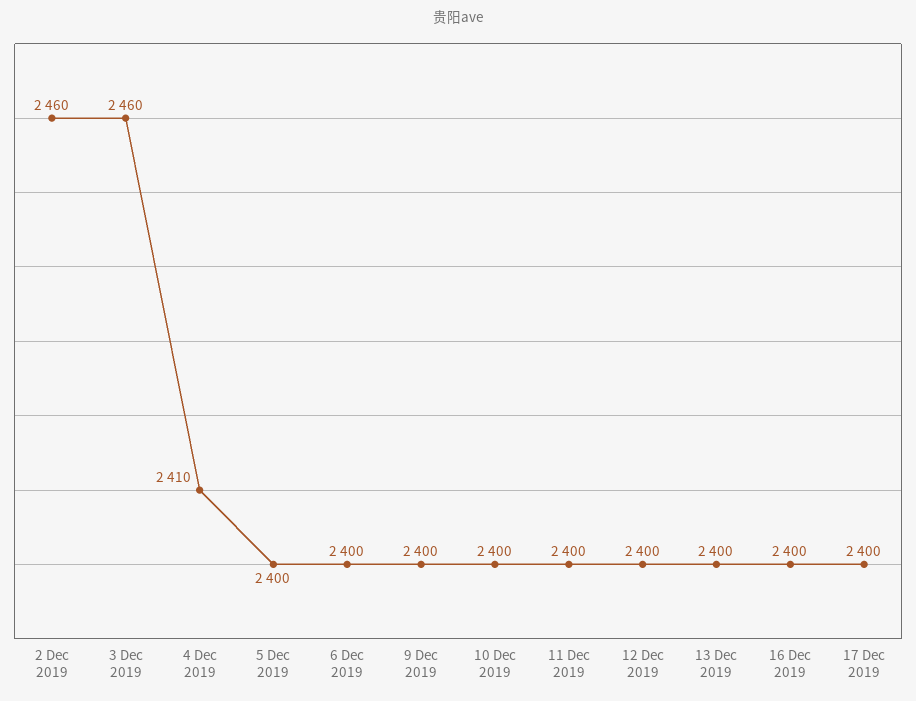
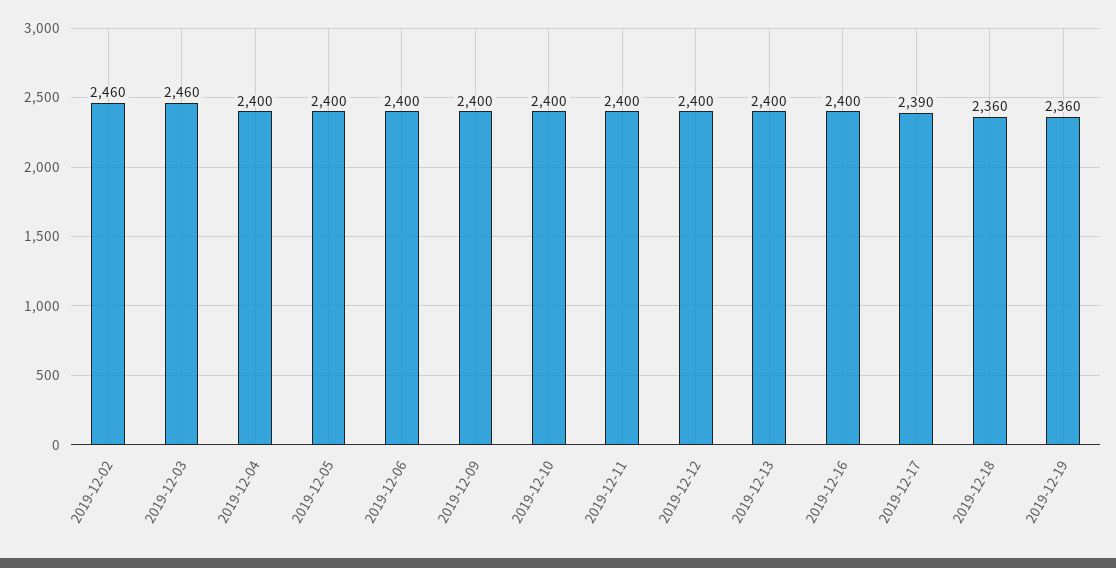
4 Dec 2019: 2410 -> 2400
17 Dec 2019: 2400 -> 2390
2019-12-18: none -> 2360
2019-12-19: none -> 2360

